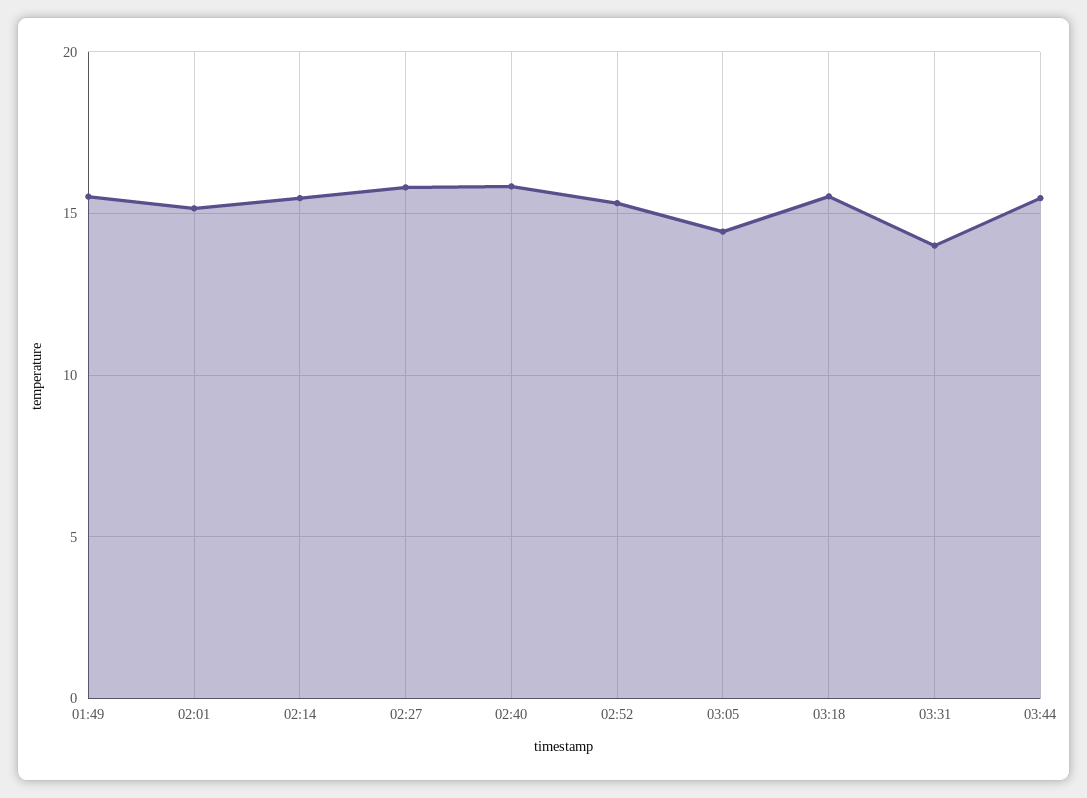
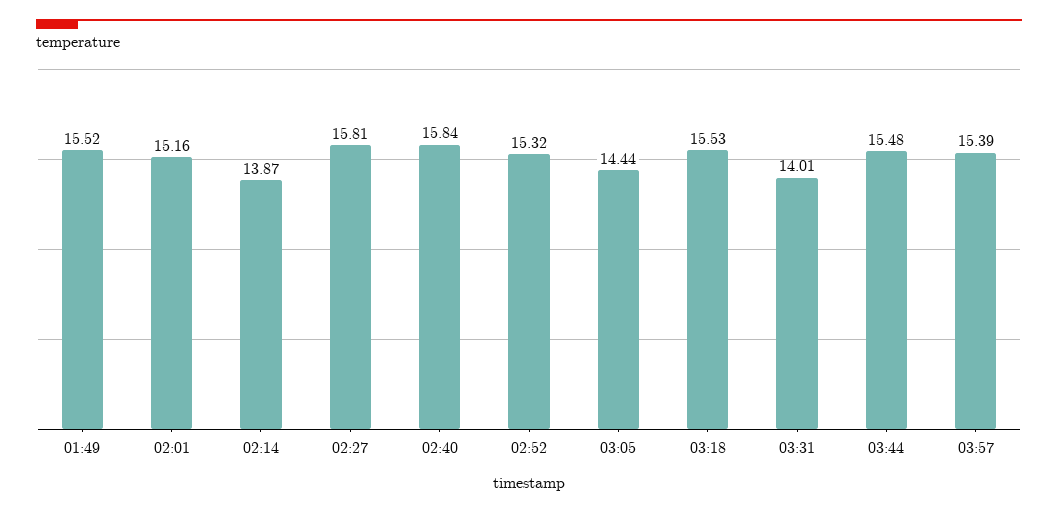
02:14: 15.5 -> 13.87
03:57: none -> 15.39

